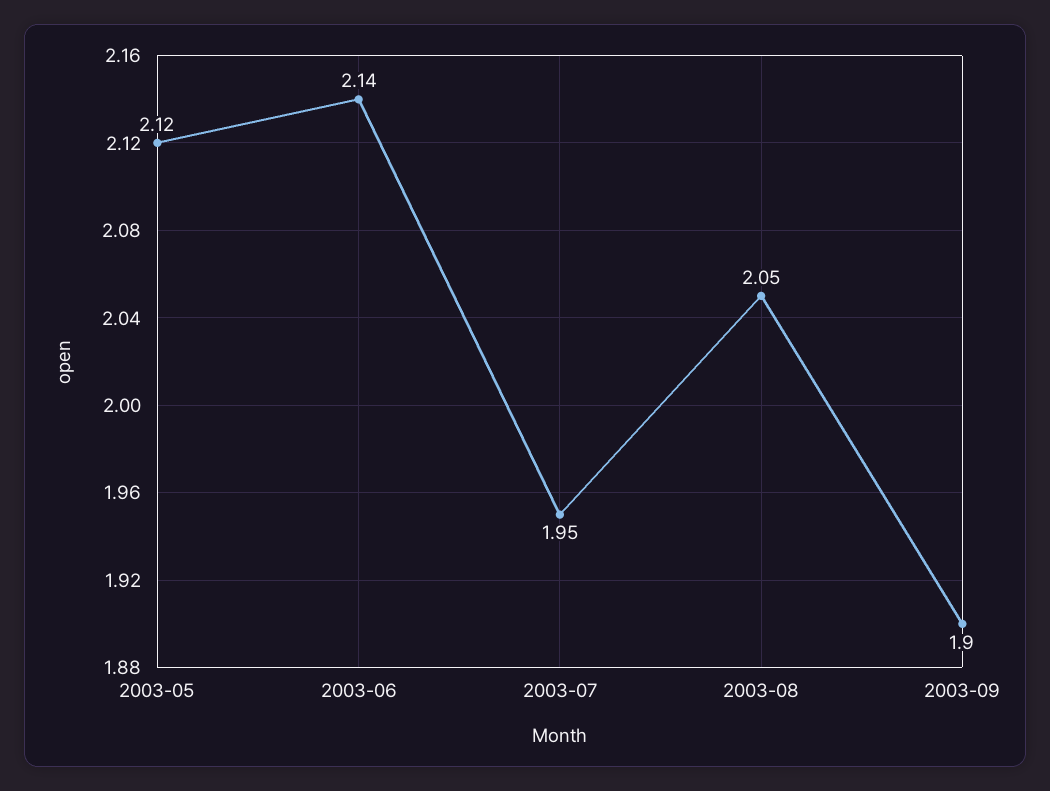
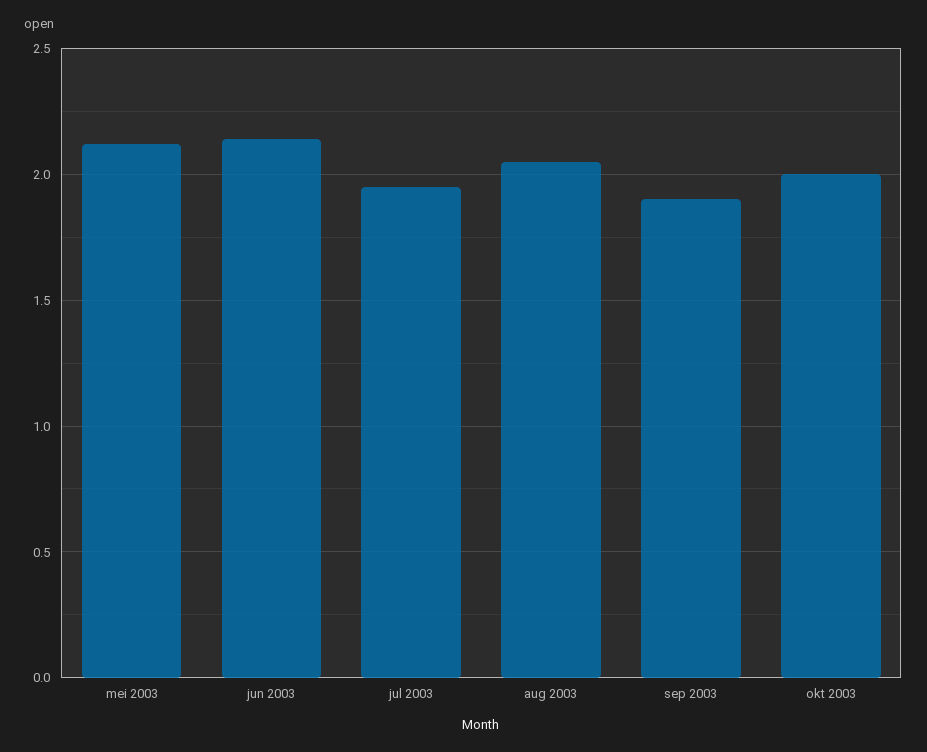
okt 2003: none -> 2

